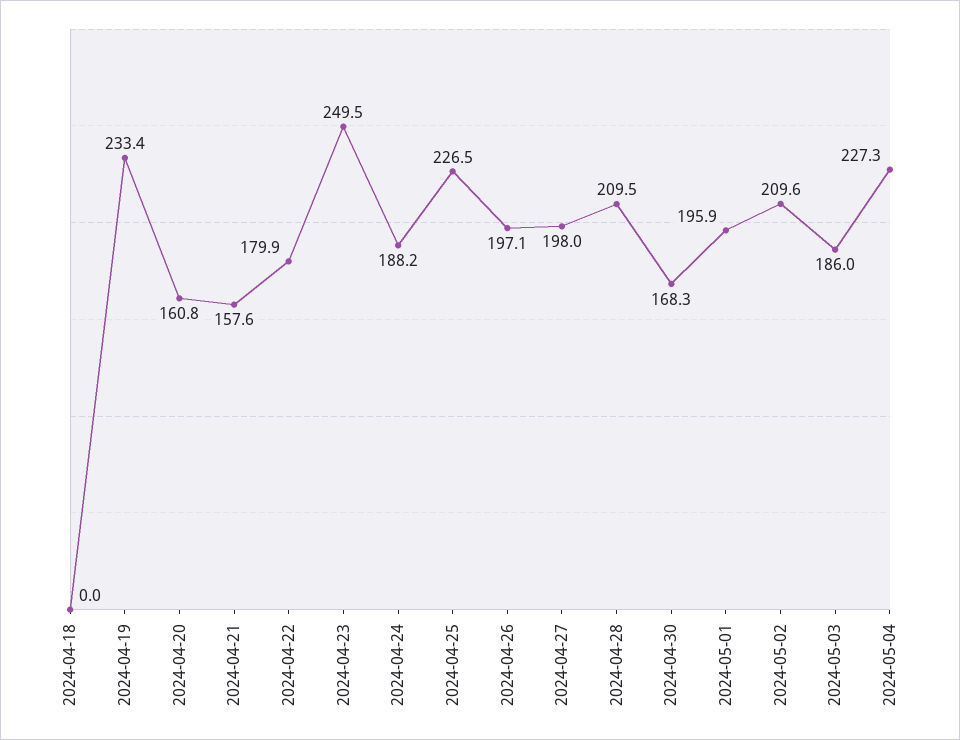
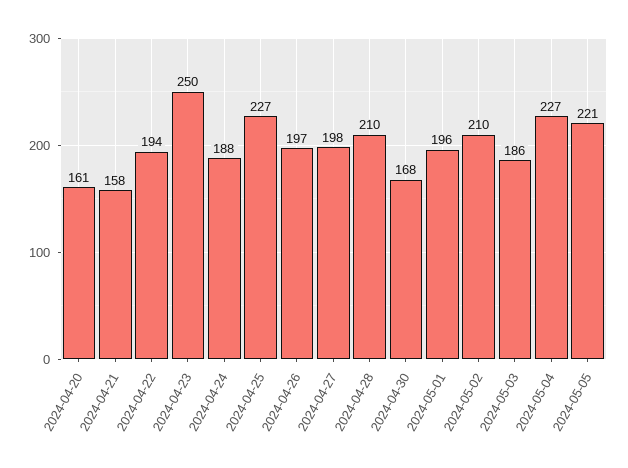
2024-04-18: 0 -> none
2024-04-19: 233.4 -> none
2024-04-22: 179.9 -> 194
2024-05-05: none -> 221

